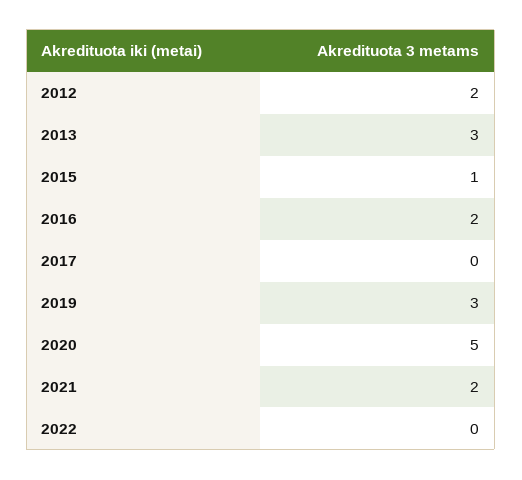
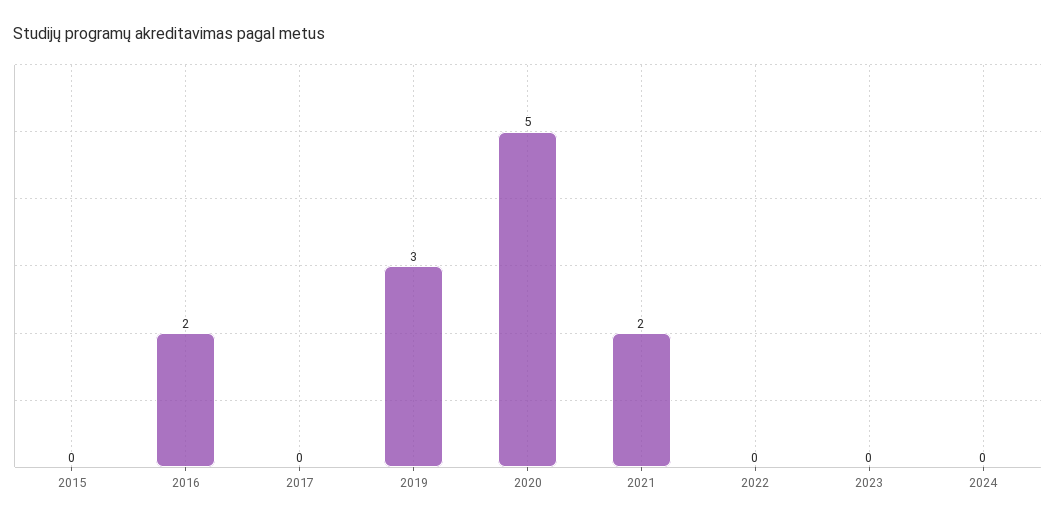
2012: 2 -> none
2013: 3 -> none
2015: 1 -> 0
2023: none -> 0
2024: none -> 0

